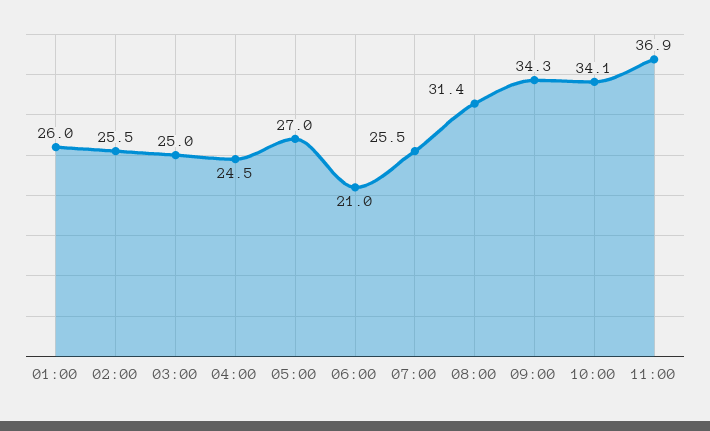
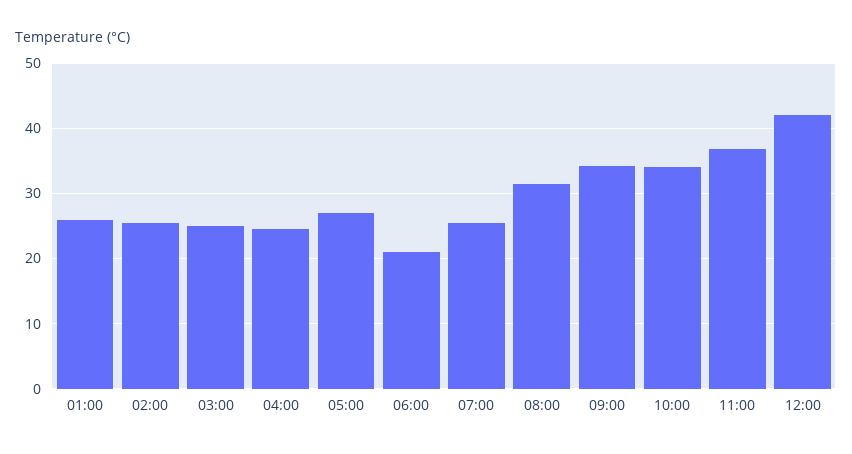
12:00: none -> 42

